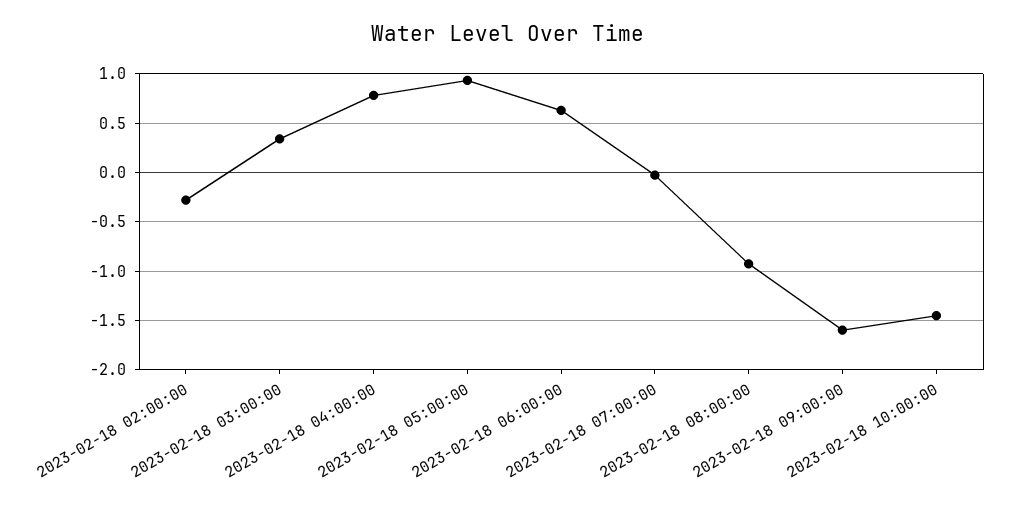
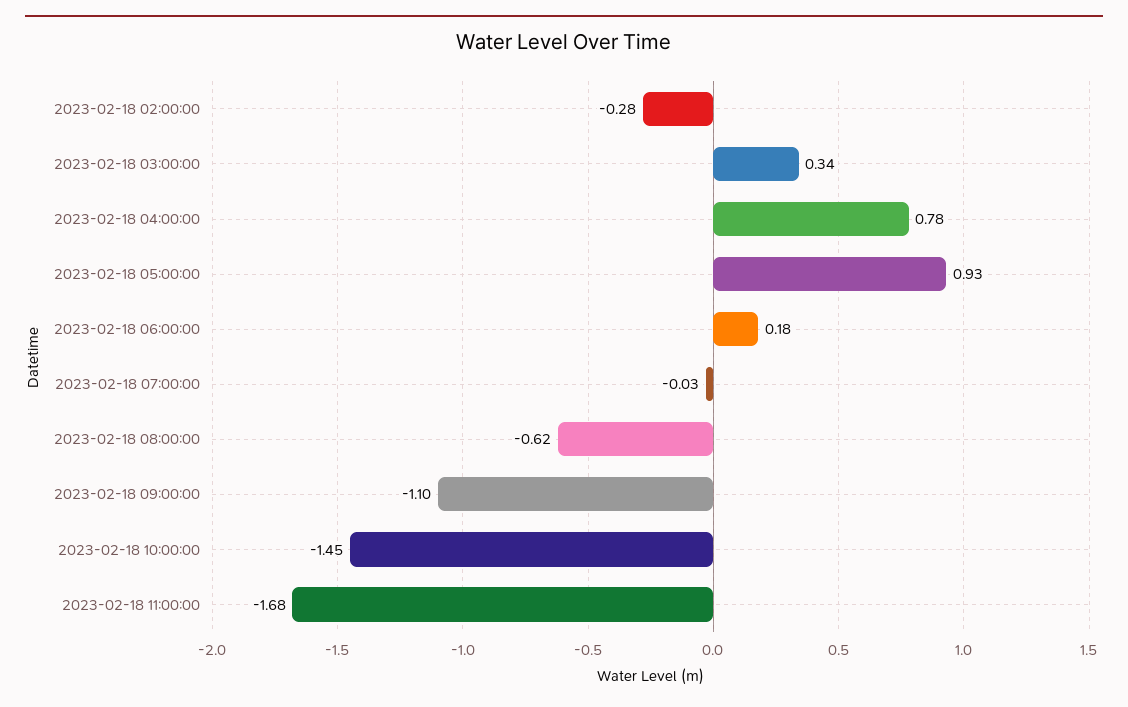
2023-02-18 06:00:00: 0.6 -> 0.18
2023-02-18 08:00:00: -0.9 -> -0.62
2023-02-18 09:00:00: -1.6 -> -1.1
2023-02-18 11:00:00: none -> -1.68

